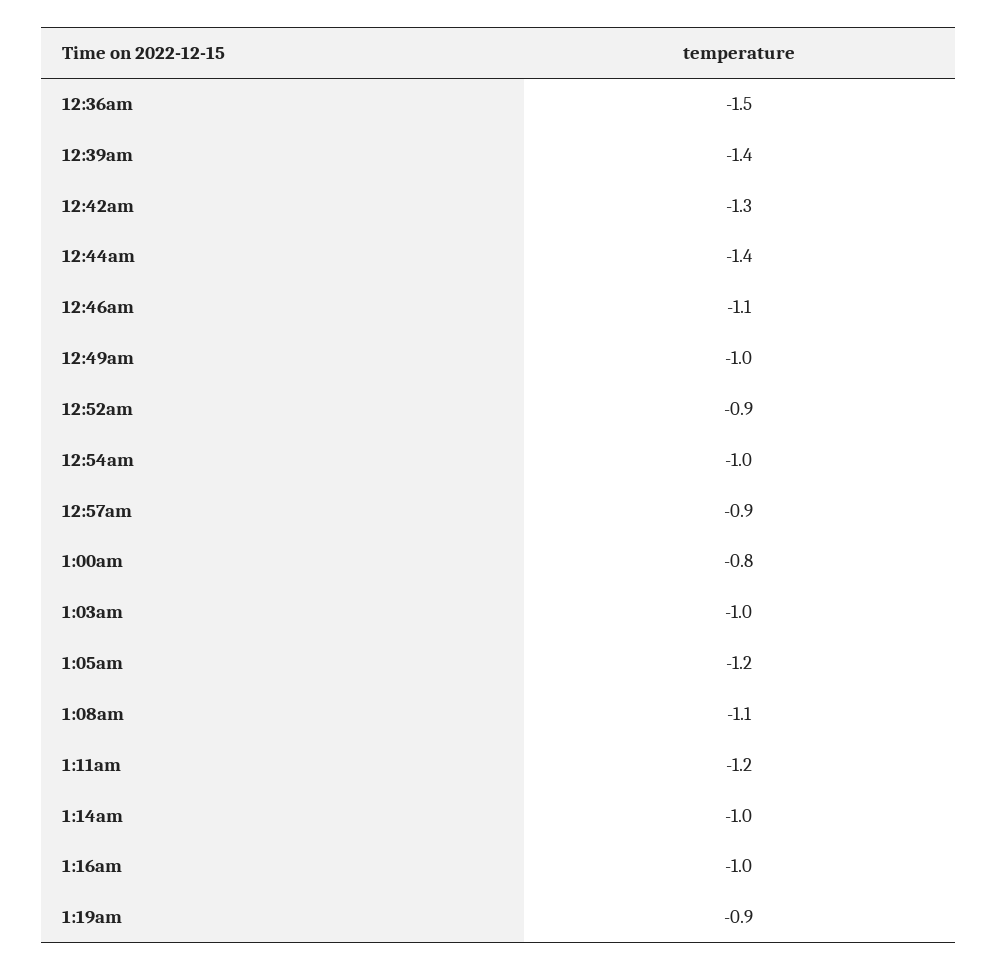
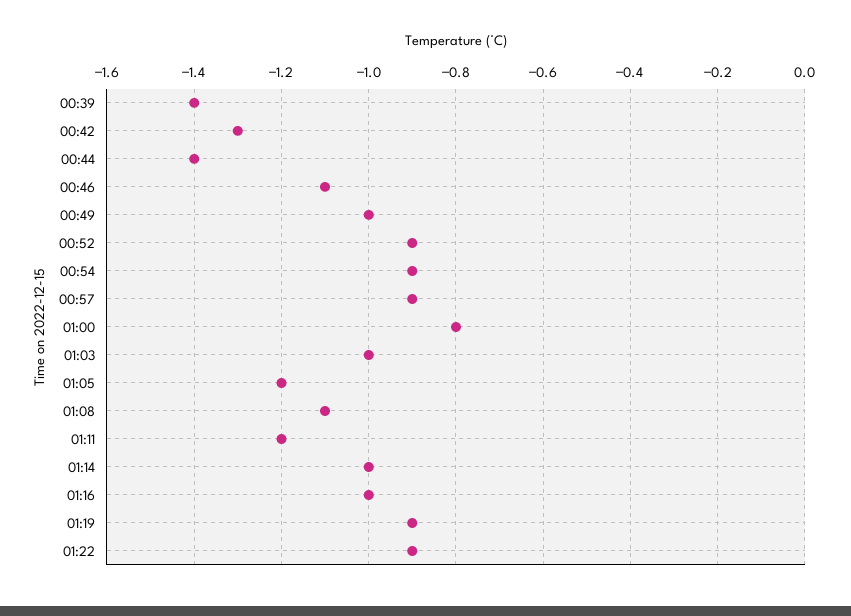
12:36am: -1.5 -> none
12:54am: -1 -> -0.9
01:22: none -> -0.9

